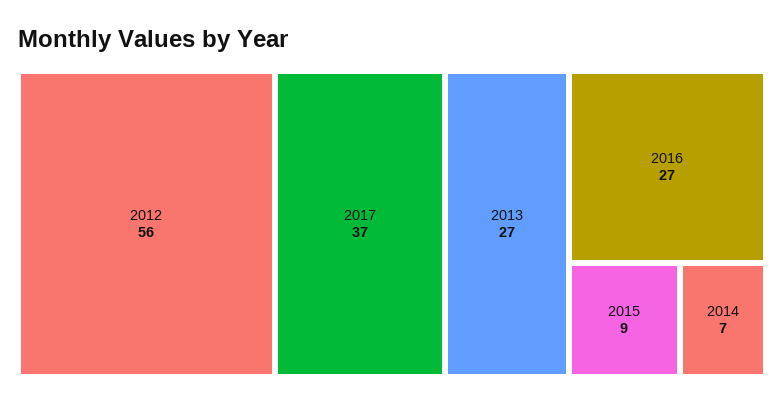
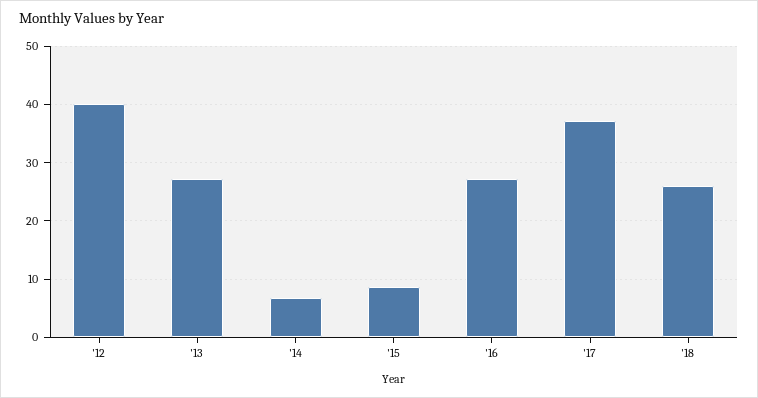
2012: 56 -> 40
'18: none -> 26

